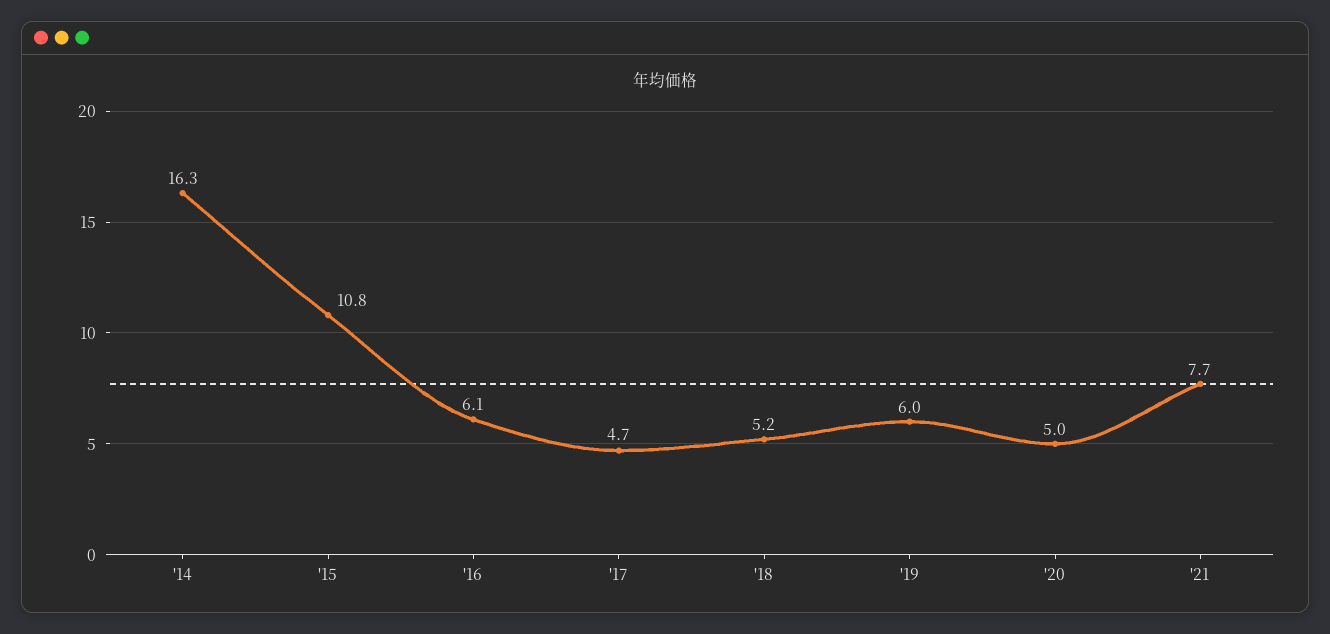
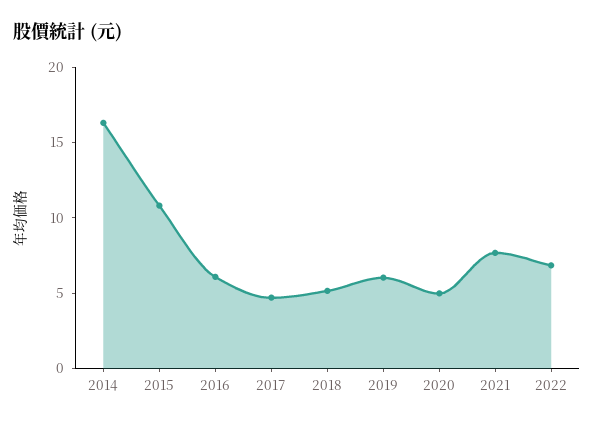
2022: none -> 7

